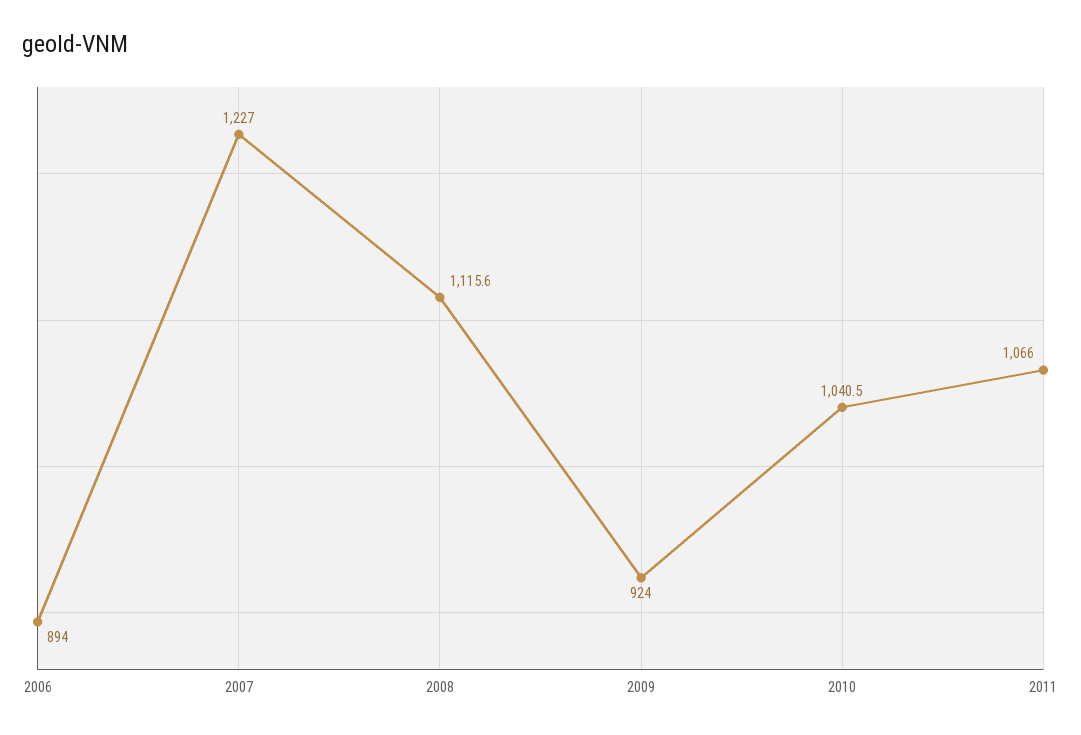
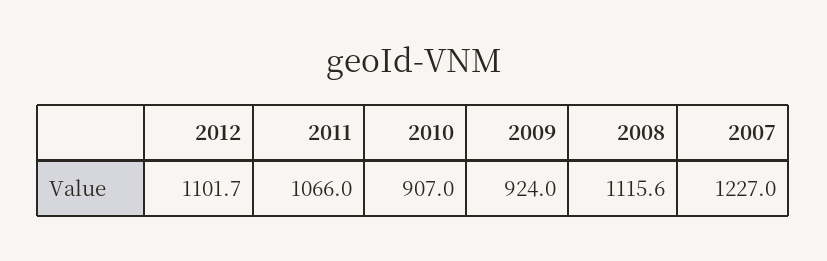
2006: 894 -> none
2010: 1040.5 -> 907
2012: none -> 1101.7

